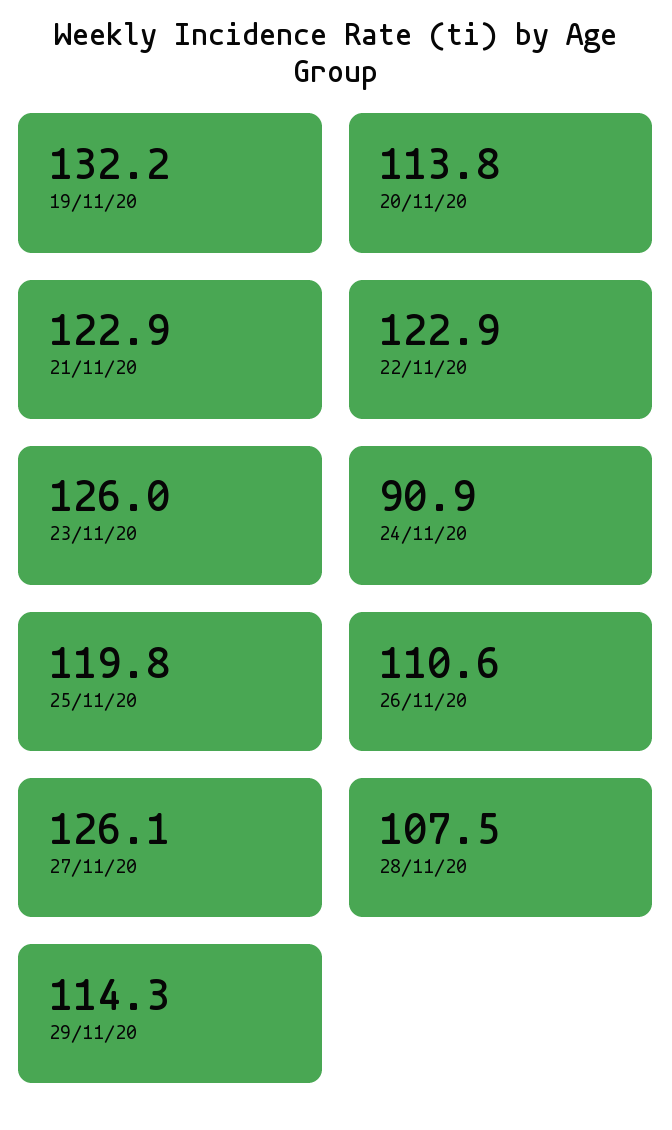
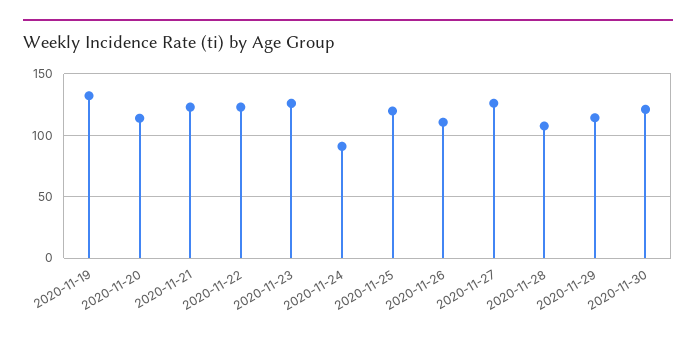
2020-11-30: none -> 120

